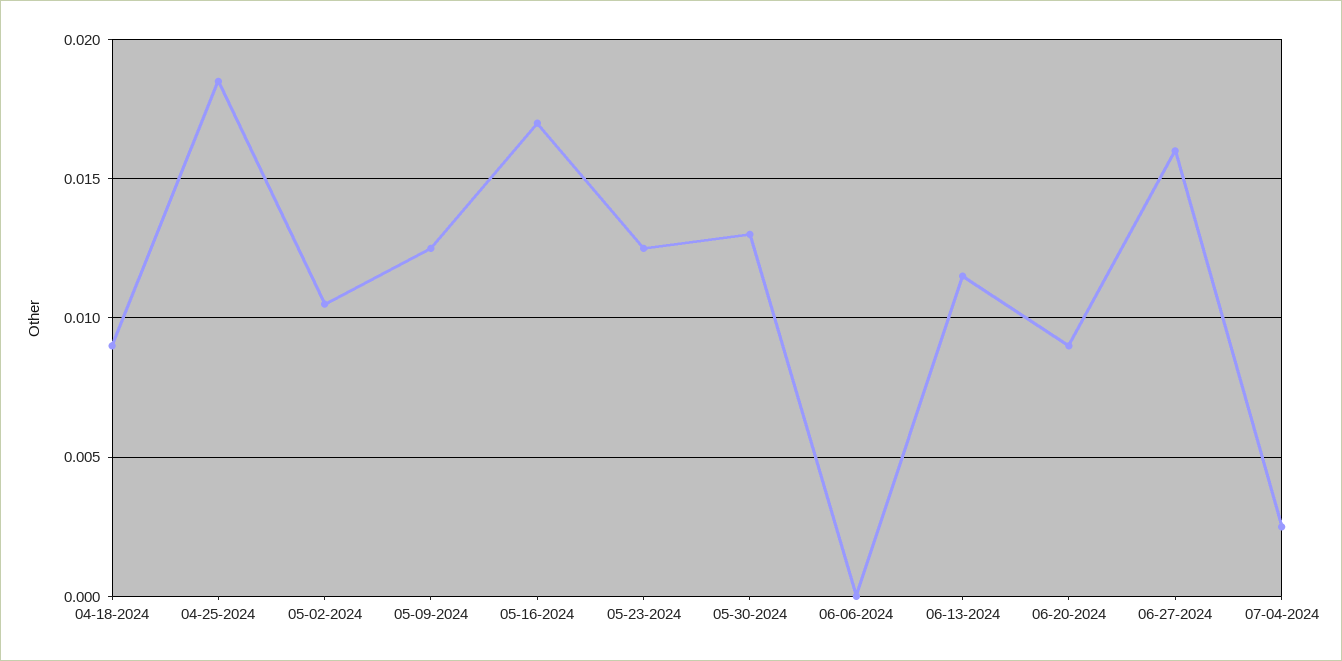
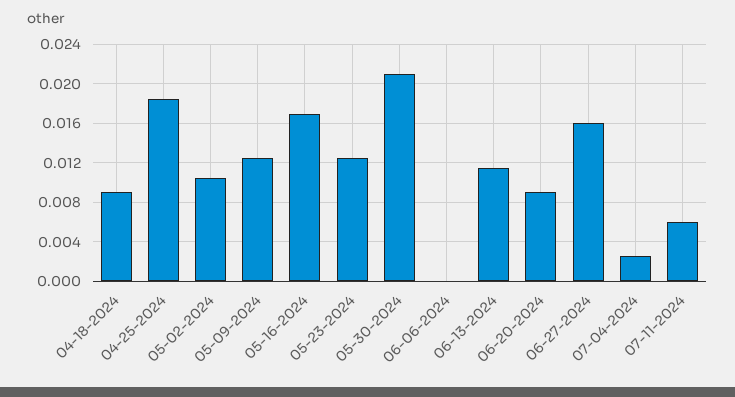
05-30-2024: 0.013 -> 0.021
07-11-2024: none -> 0.006

